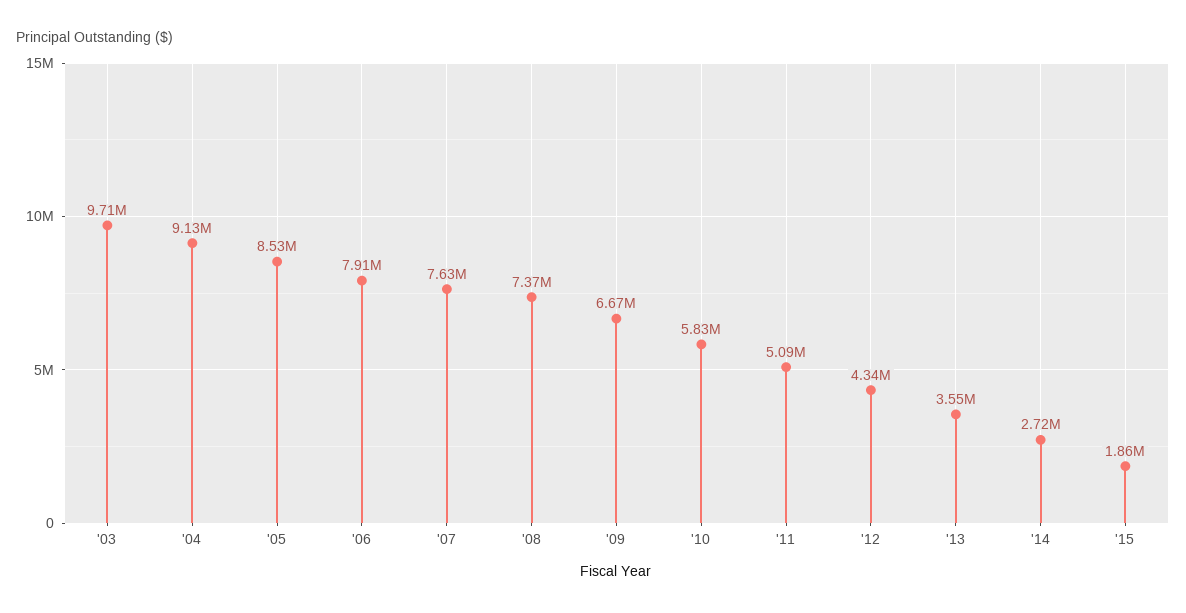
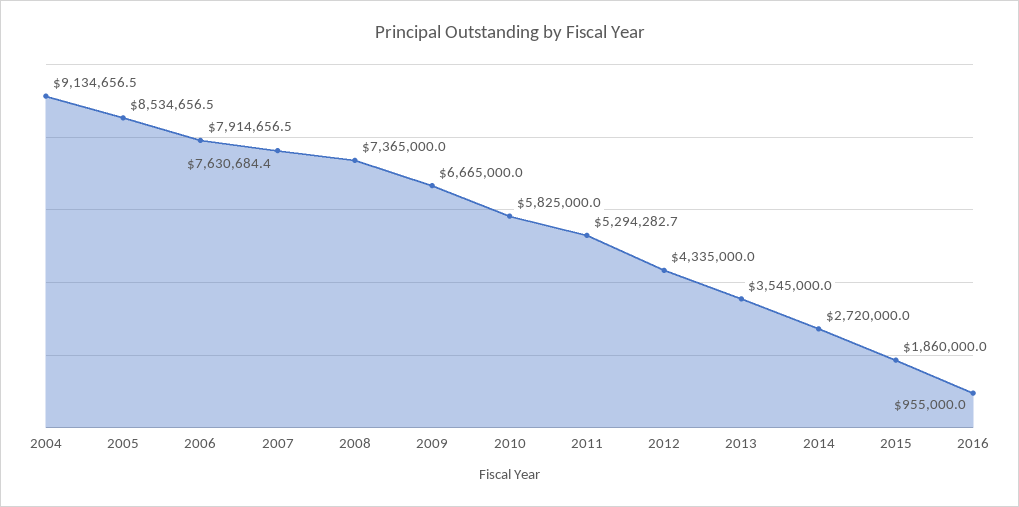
'03: 9710000 -> none
'11: 5090000 -> 5294282.7
2016: none -> 955000

